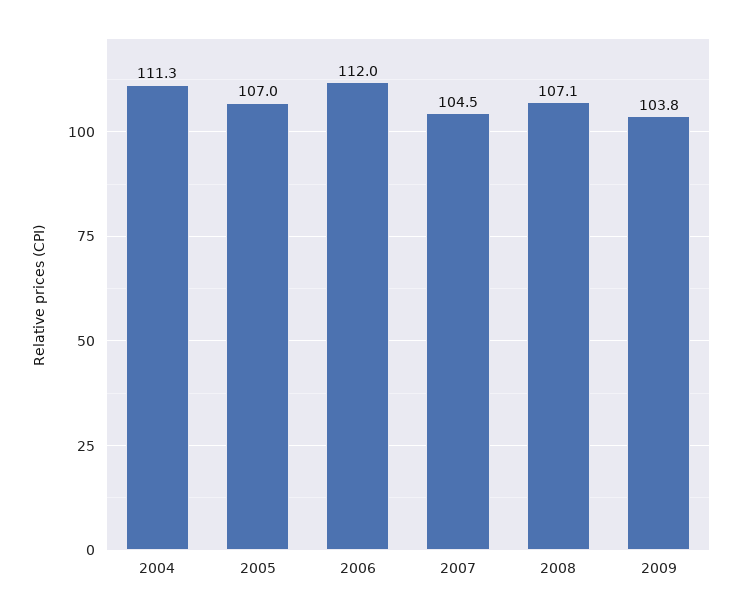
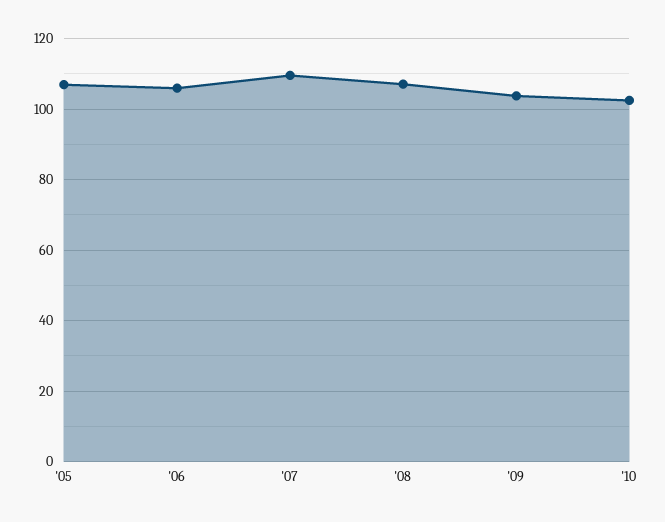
2004: 111.3 -> none
2006: 112 -> 106
2007: 104.5 -> 110
'10: none -> 102

